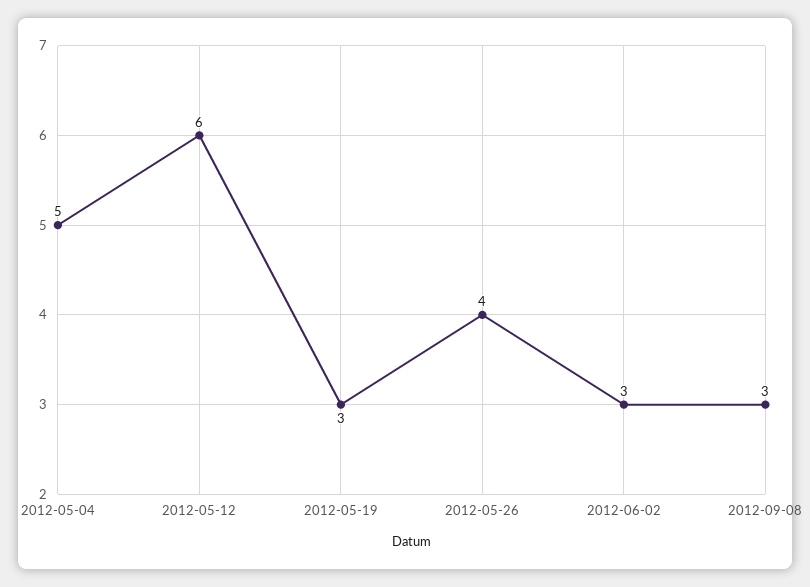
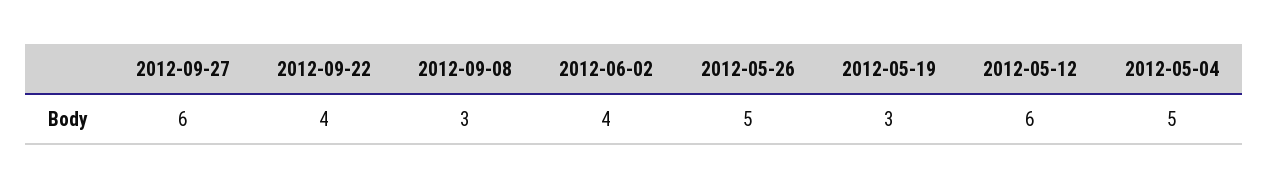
2012-05-26: 4 -> 5
2012-06-02: 3 -> 4
2012-09-27: none -> 6
2012-09-22: none -> 4

